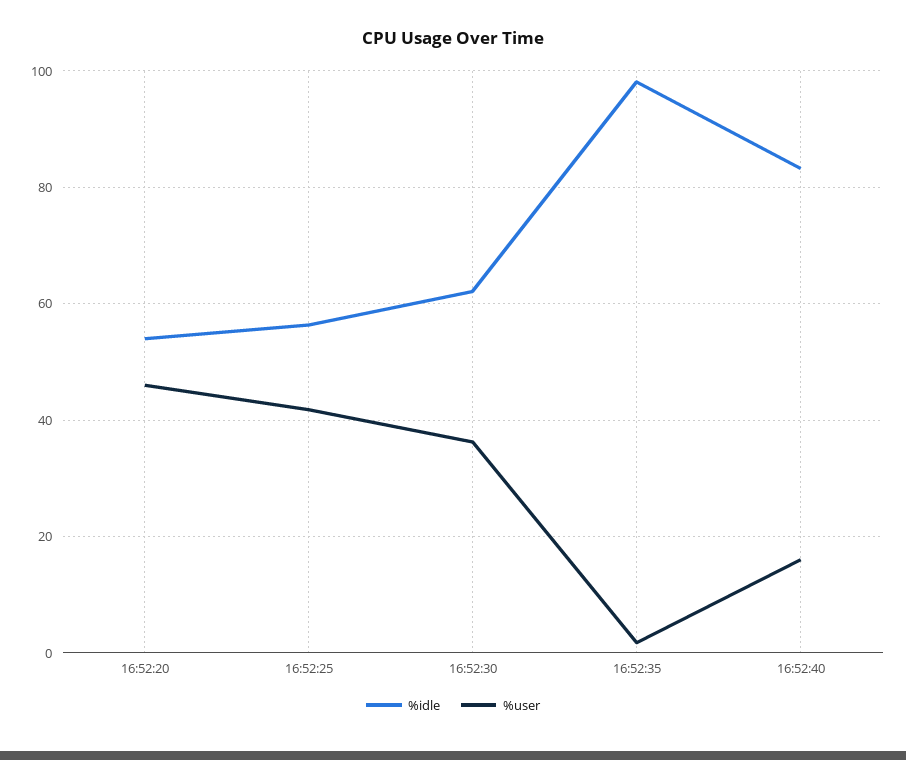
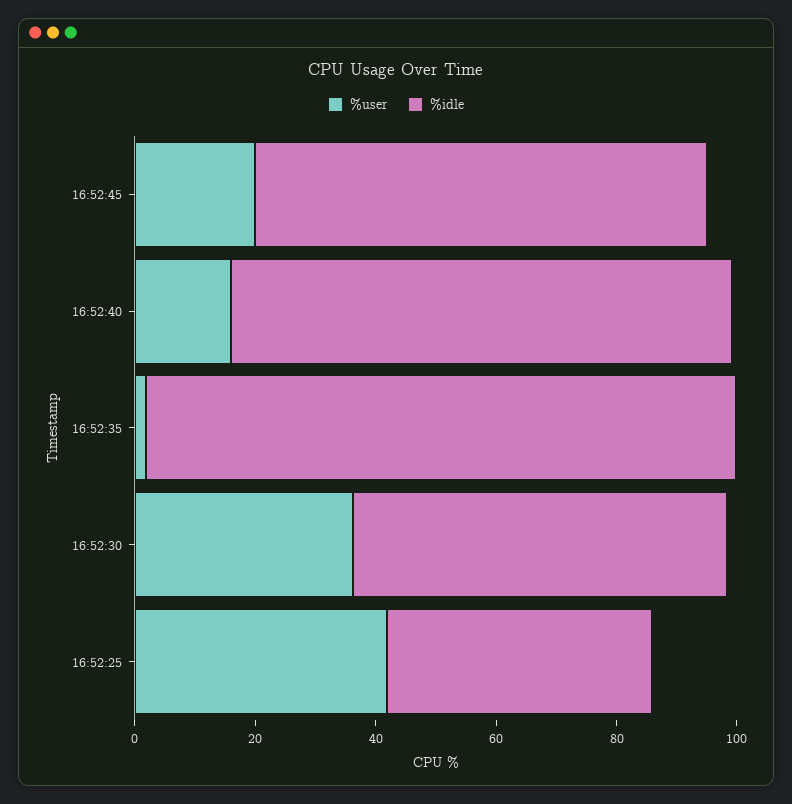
%idle, 16:52:20: 54 -> none
%user, 16:52:20: 46 -> none
%idle, 16:52:25: 56 -> 45
%user, 16:52:45: none -> 20
%idle, 16:52:45: none -> 75

